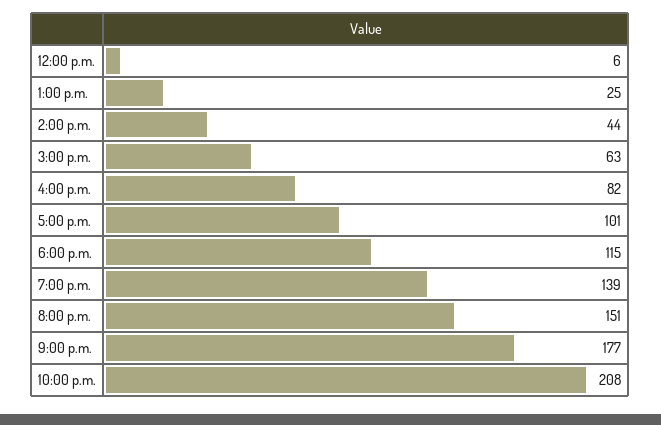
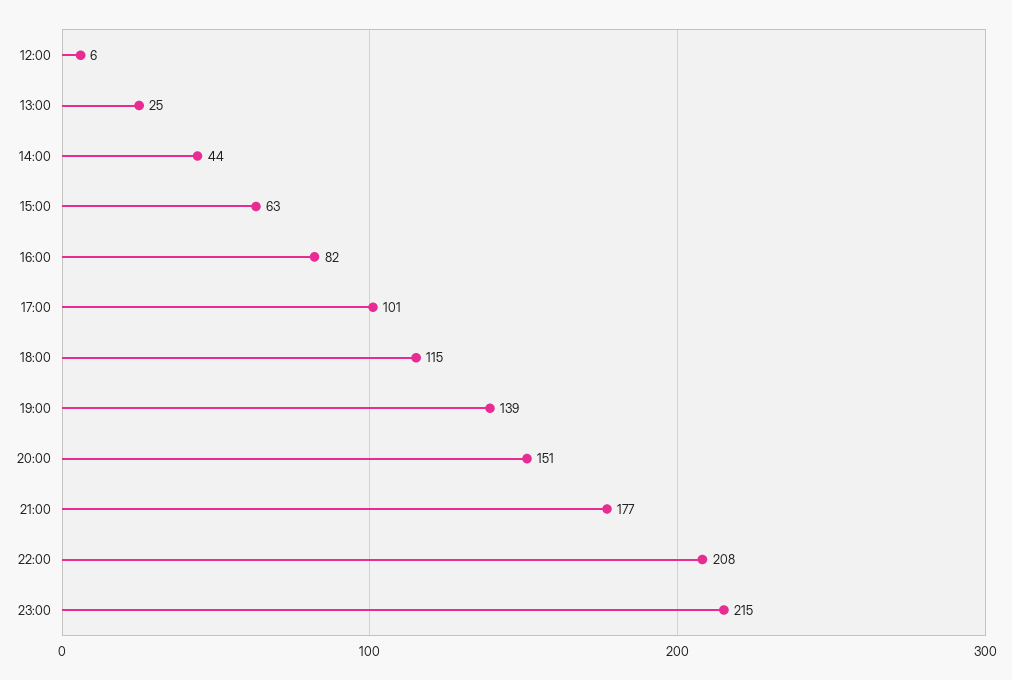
23:00: none -> 215

